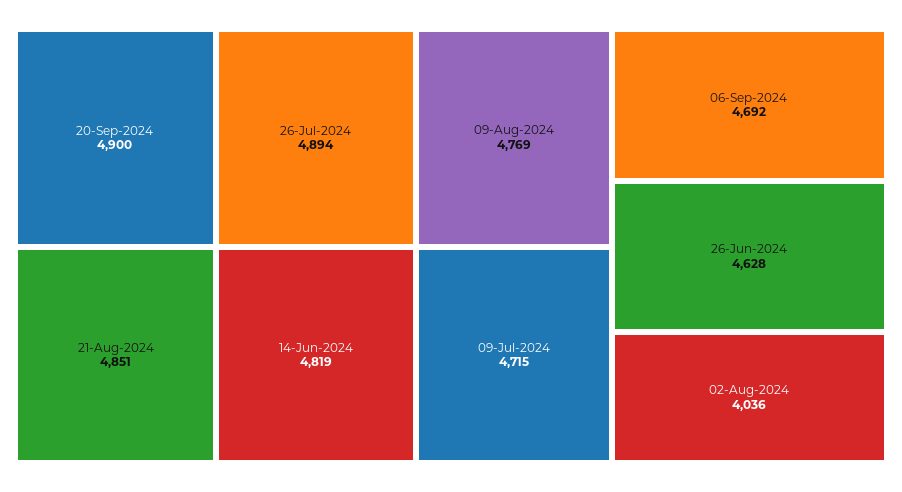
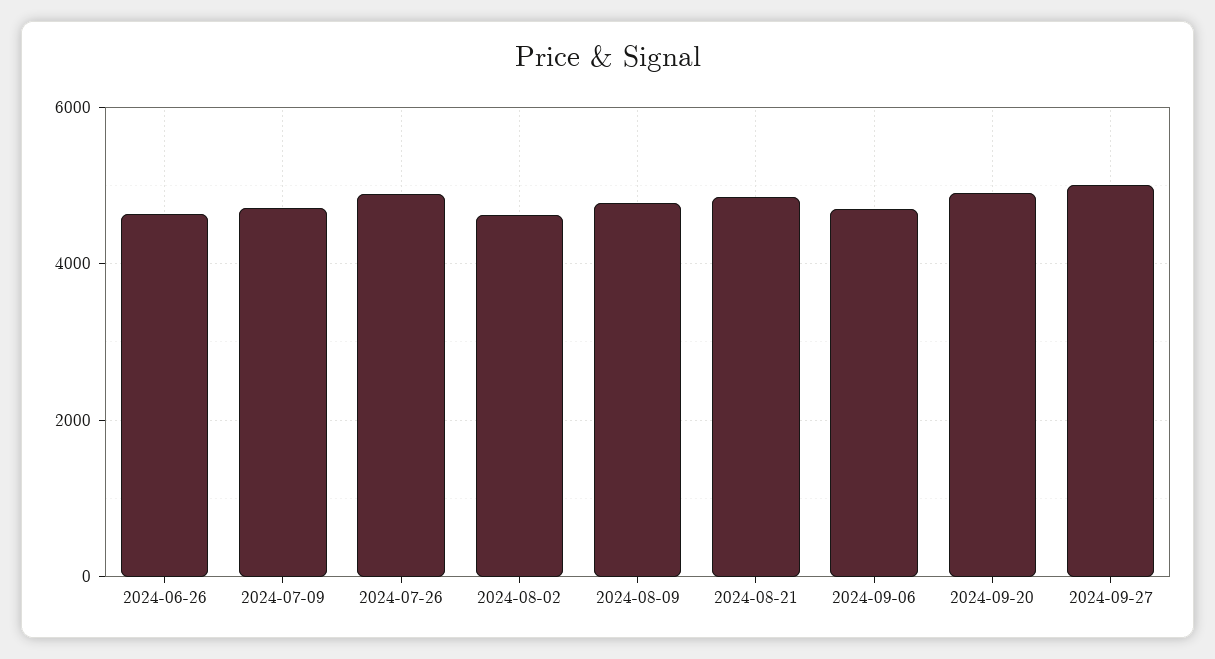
14-Jun-2024: 4819 -> none
02-Aug-2024: 4036 -> 4600
2024-09-27: none -> 5000

